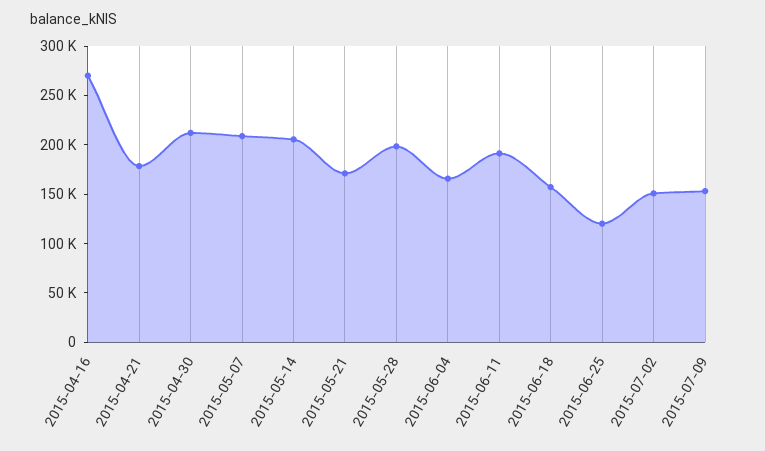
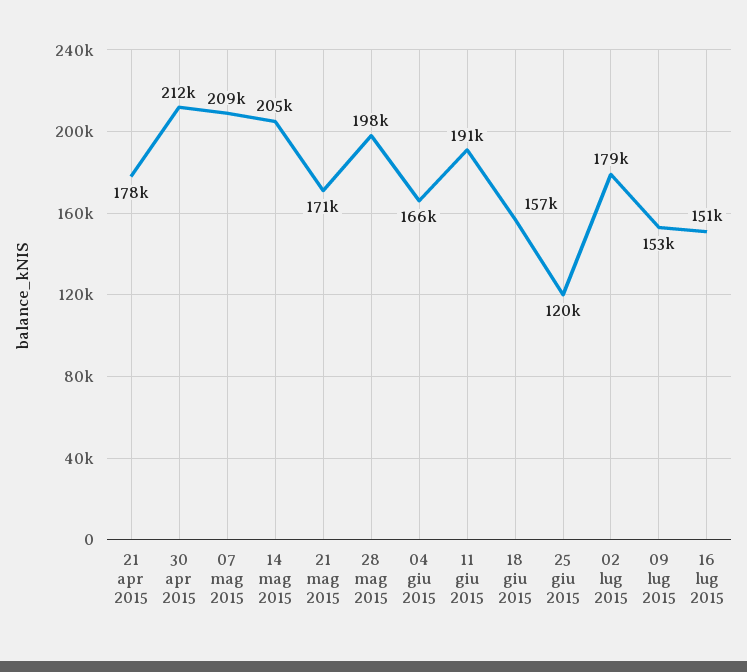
2015-04-16: 270000 -> none
2015-07-02: 150000 -> 179000
16 lug 2015: none -> 151000

